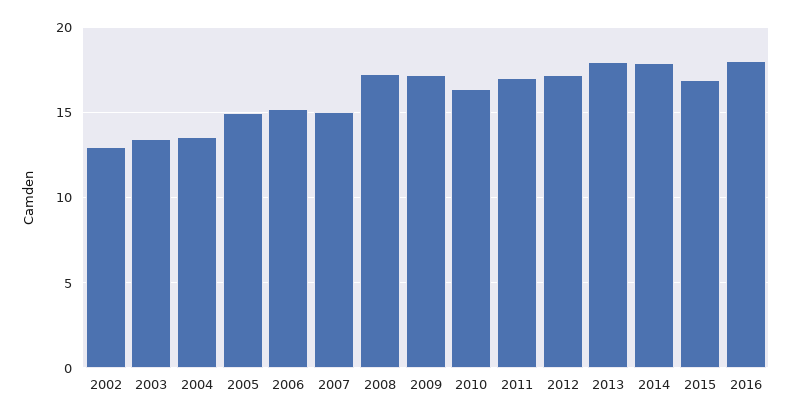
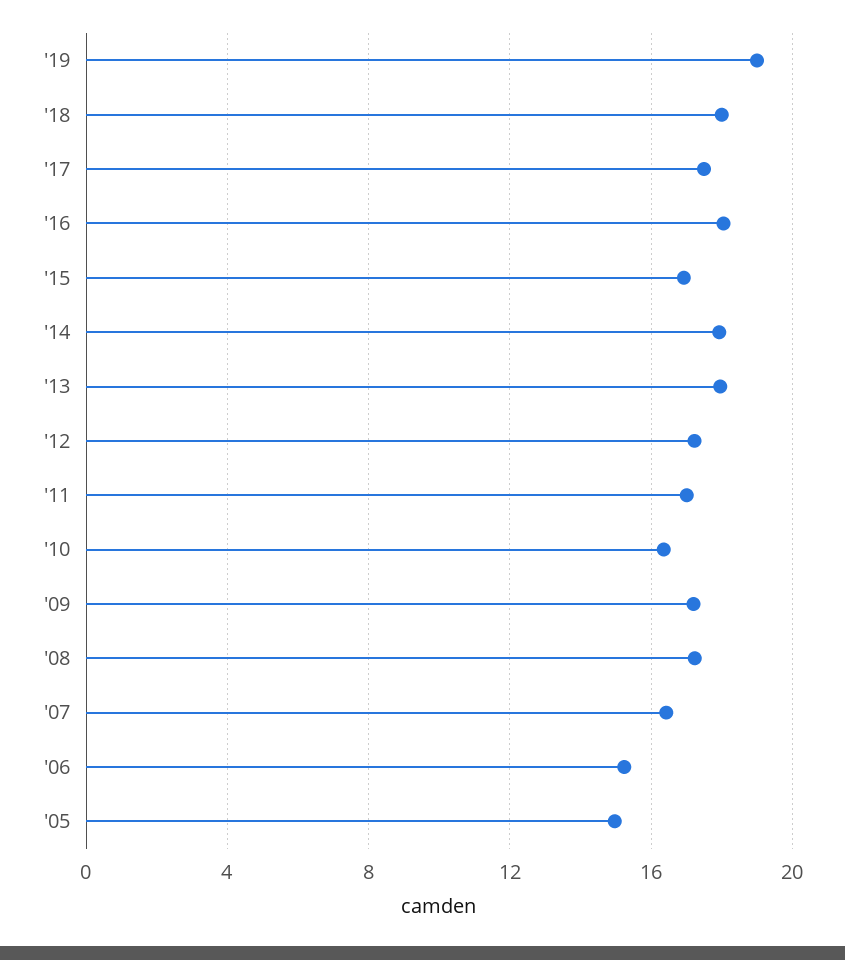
2002: 13 -> none
2003: 13.5 -> none
2004: 13.5 -> none
2007: 15 -> 16.5
'19: none -> 19
'18: none -> 18
'17: none -> 17.5

